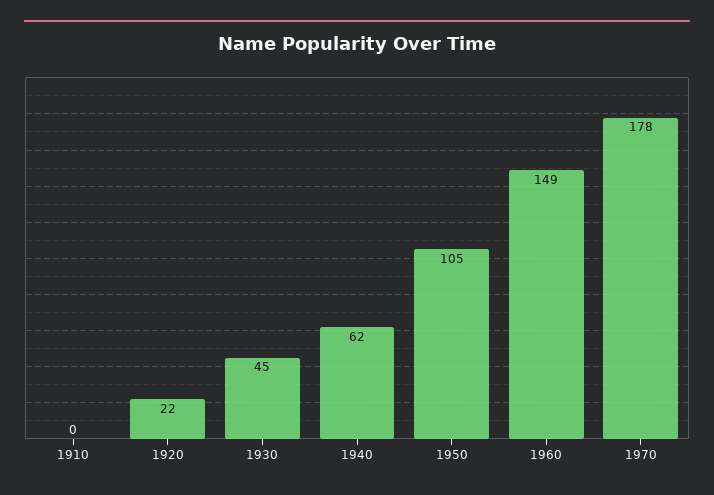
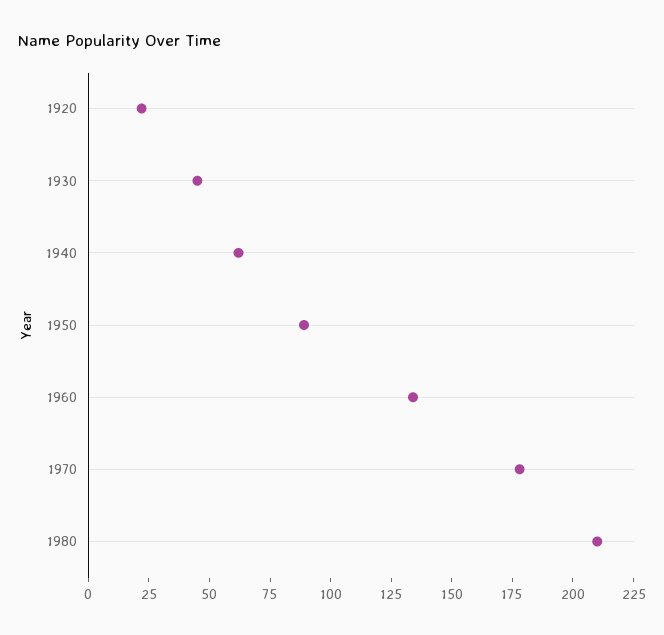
1910: 0 -> none
1950: 105 -> 90
1960: 149 -> 135
1980: none -> 210

